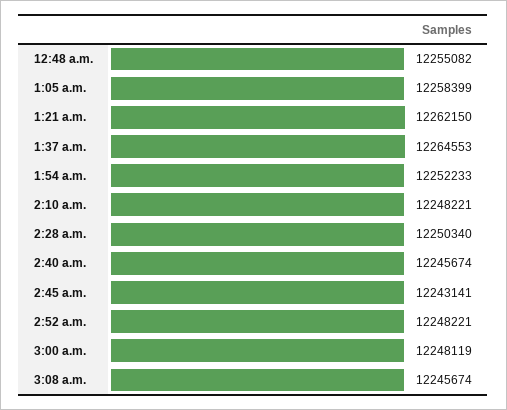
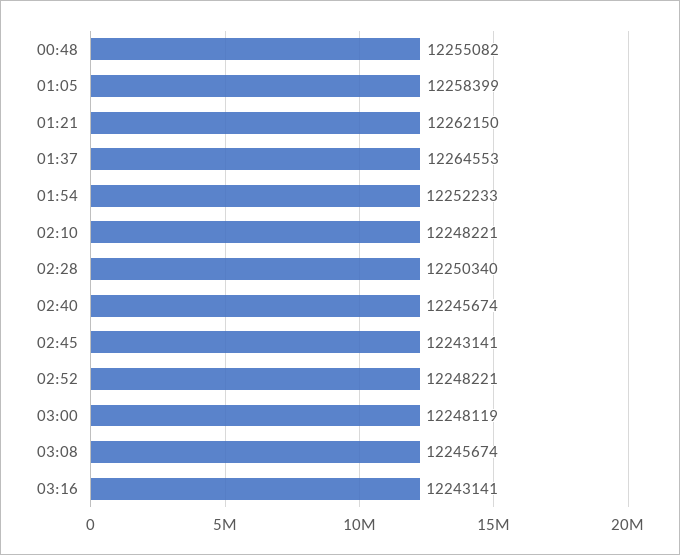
03:16: none -> 12243141

